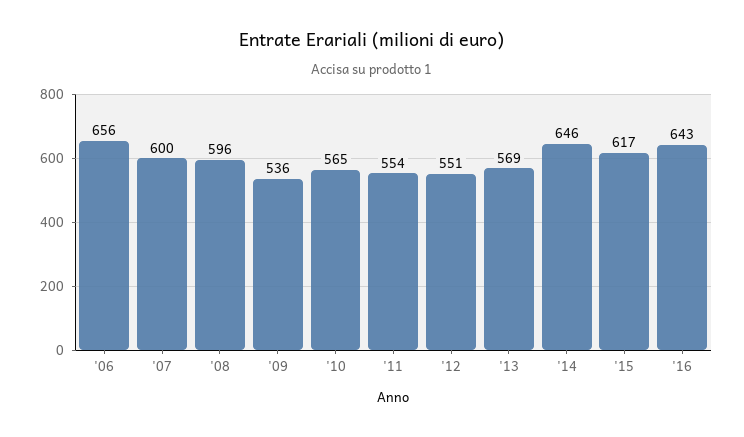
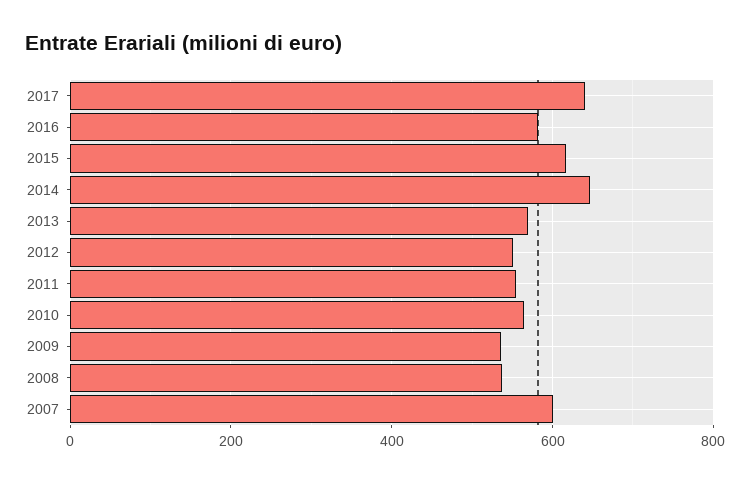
'06: 656 -> none
'08: 596 -> 540
'16: 643 -> 580
2017: none -> 640

